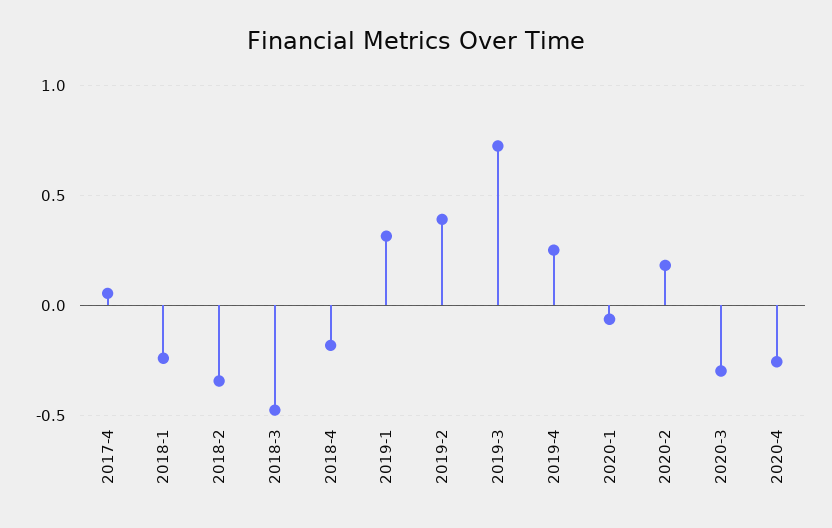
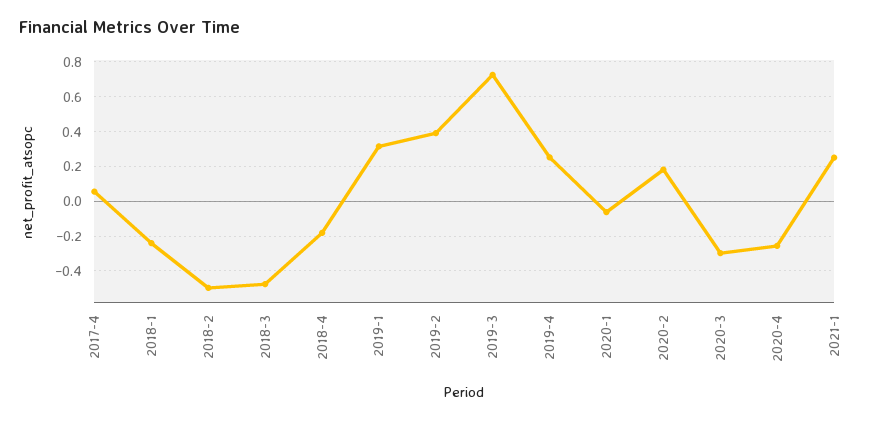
2018-2: -0.35 -> -0.5
2021-1: none -> 0.25

